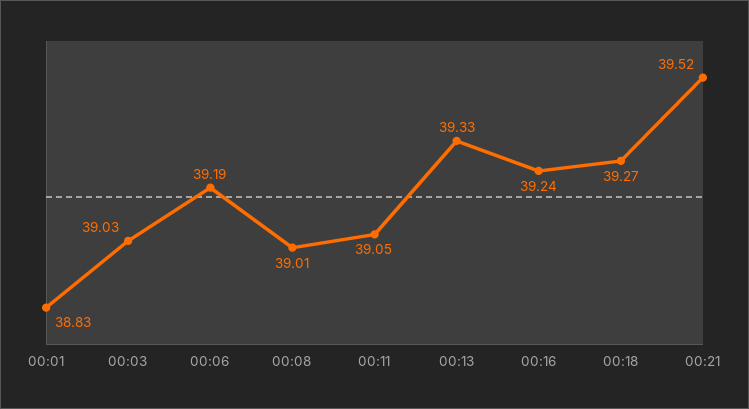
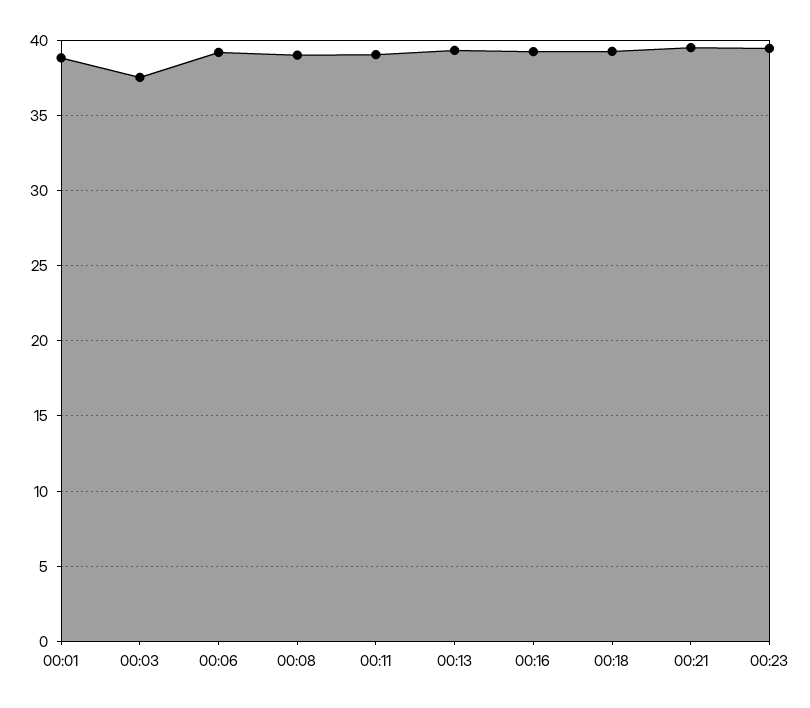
00:03: 39.03 -> 37.5
00:23: none -> 39.5

